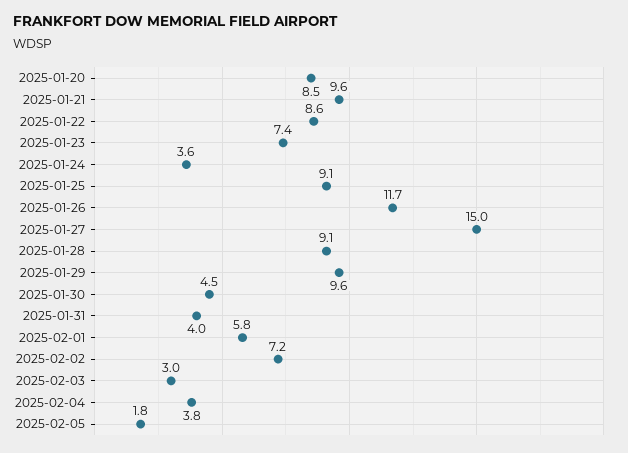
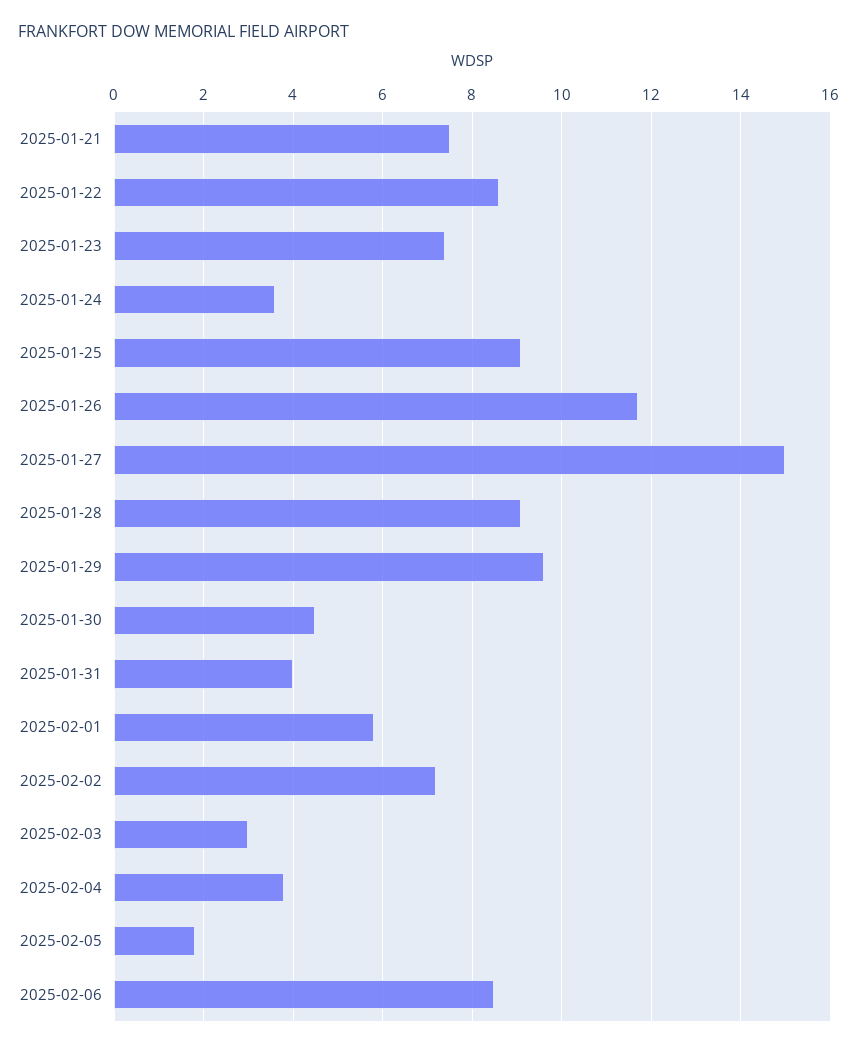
2025-01-20: 8.5 -> none
2025-01-21: 9.6 -> 7.5
2025-02-06: none -> 8.5

